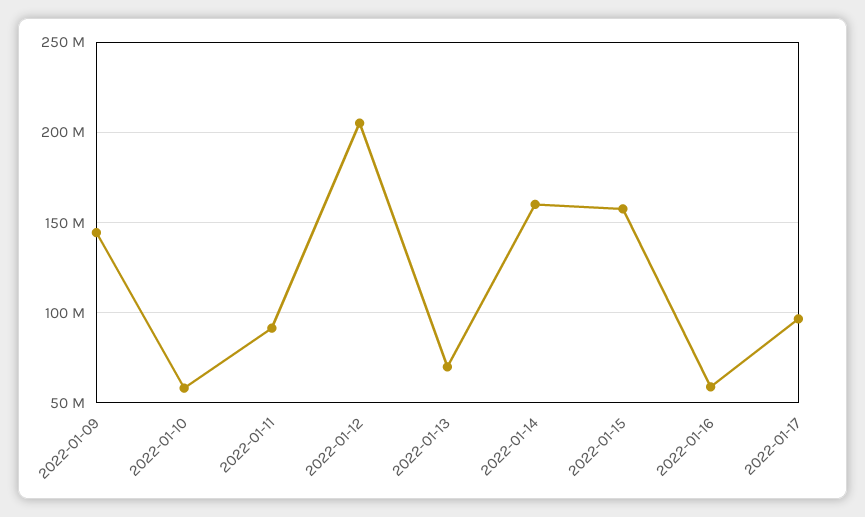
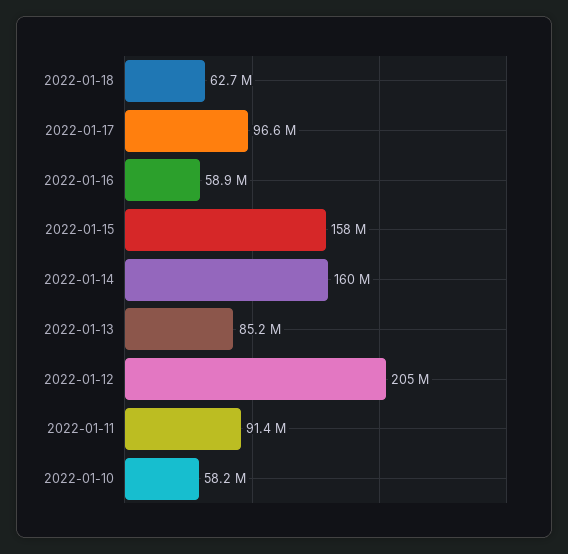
2022-01-09: 145000000 -> none
2022-01-13: 70000000 -> 85200000
2022-01-18: none -> 62700000

